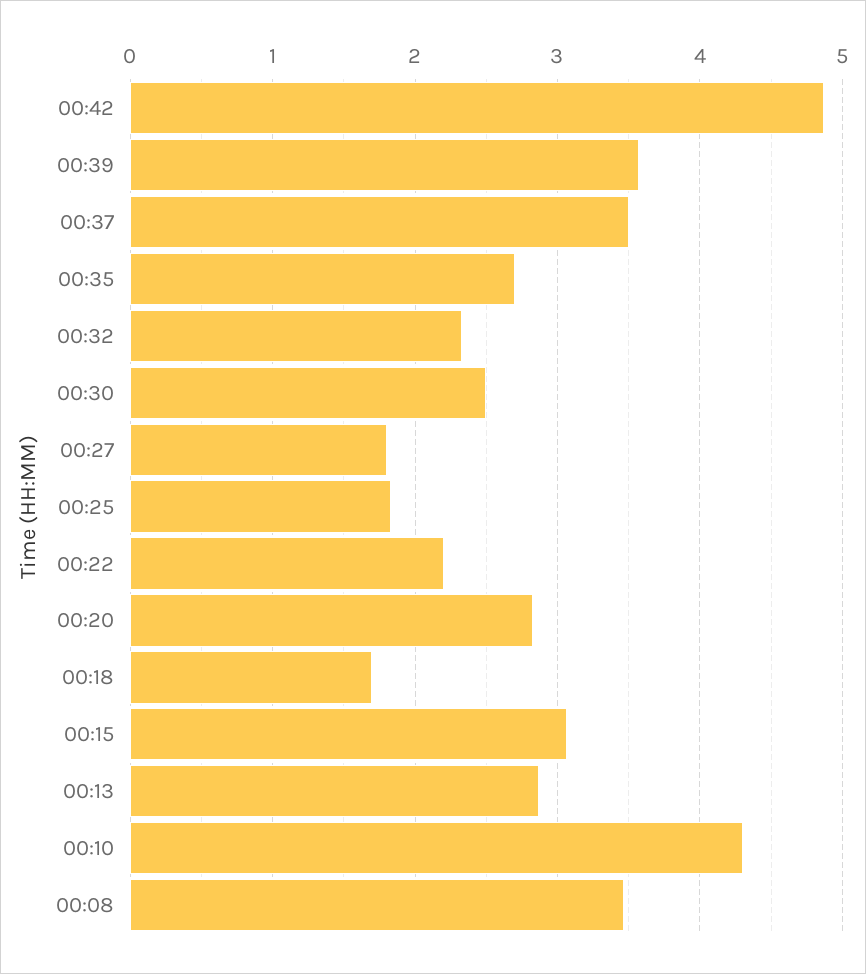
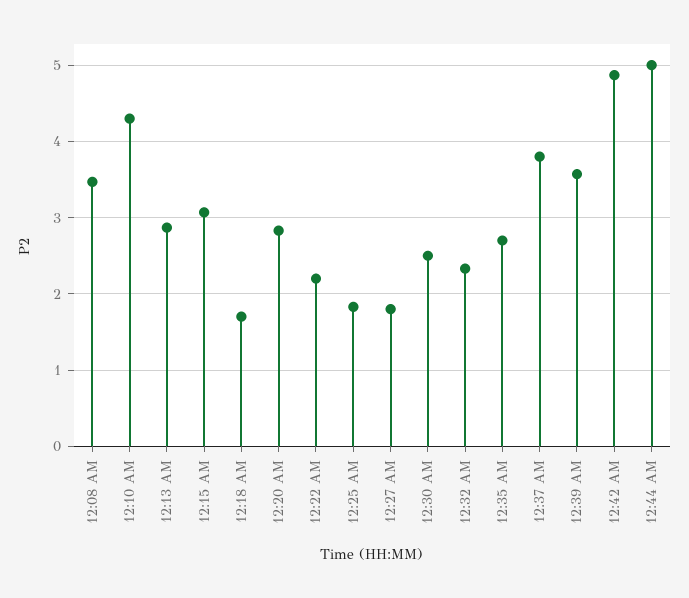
00:37: 3.5 -> 3.8
12:44 AM: none -> 5

